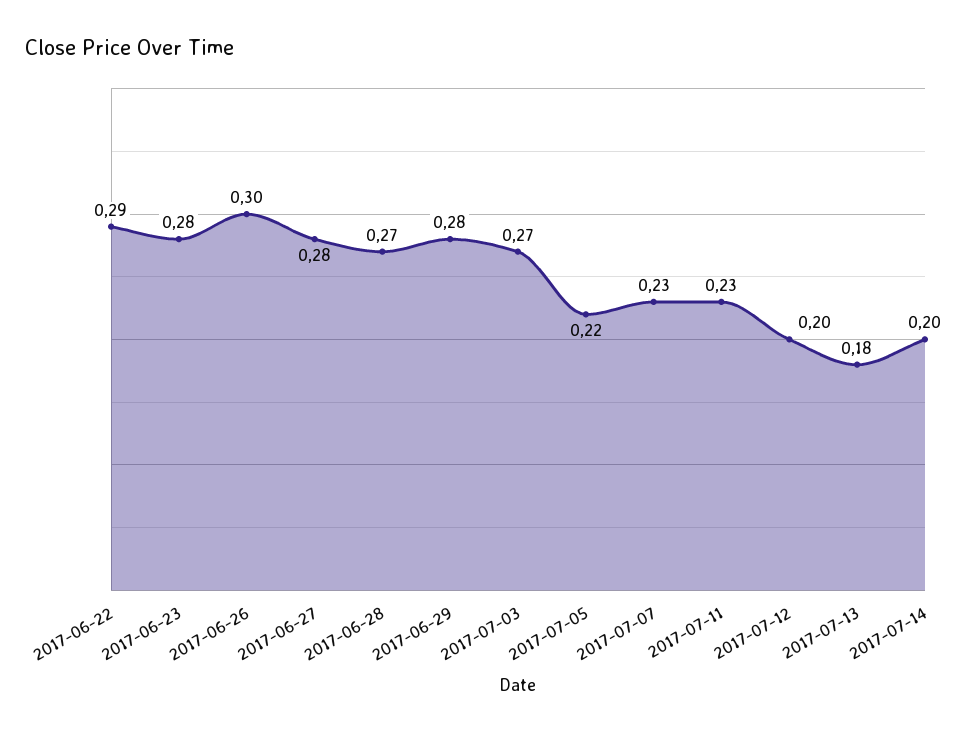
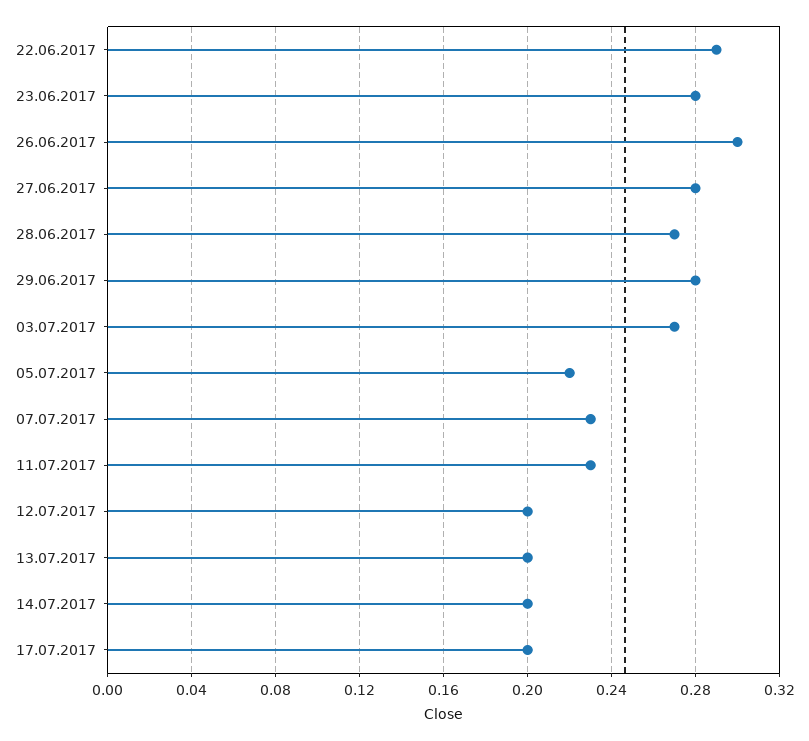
2017-07-13: 0.18 -> 0.2
17.07.2017: none -> 0.2

